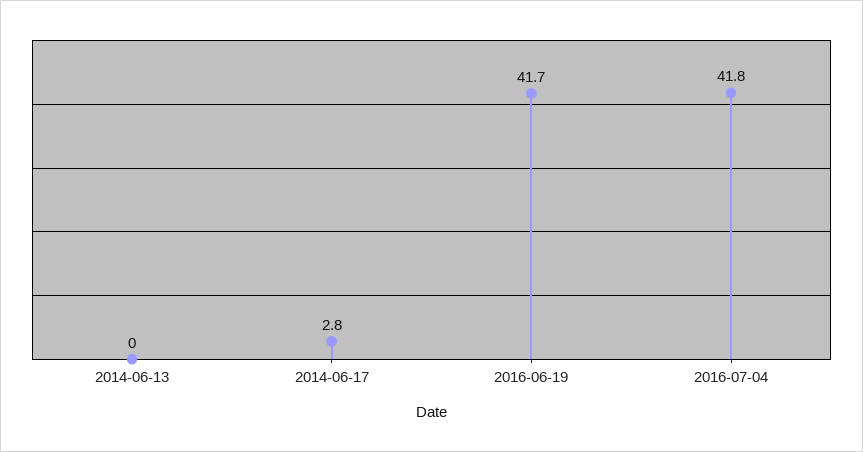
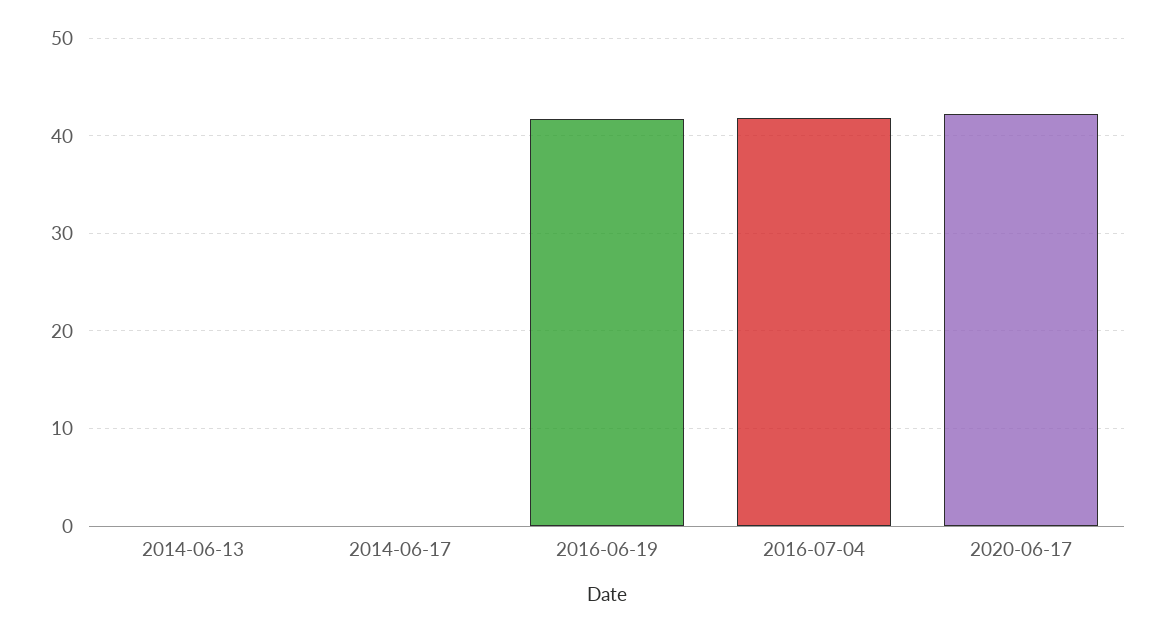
2014-06-17: 2.8 -> 0
2020-06-17: none -> 42

